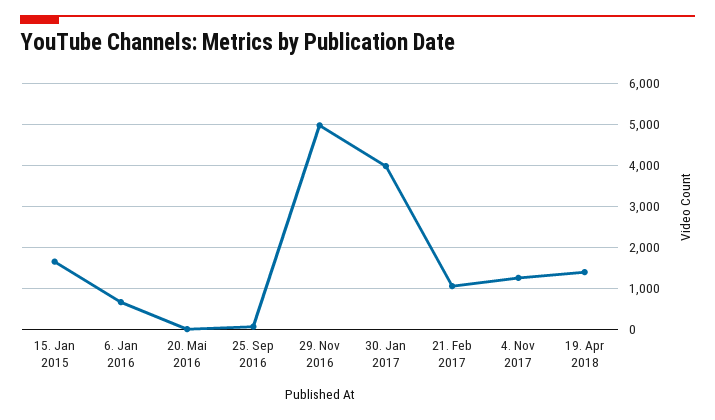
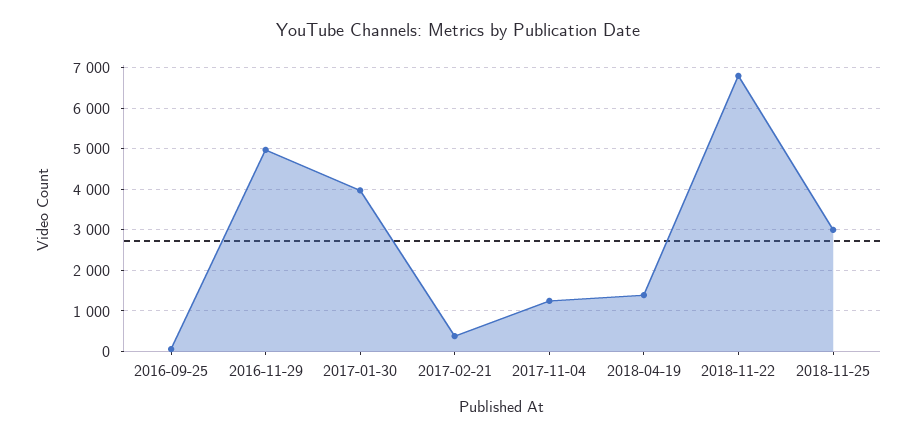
15. Jan 2015: 1600 -> none
6. Jan 2016: 600 -> none
20. Mai 2016: 0 -> none
21. Feb 2017: 1000 -> 400
2018-11-22: none -> 6800
2018-11-25: none -> 3000

